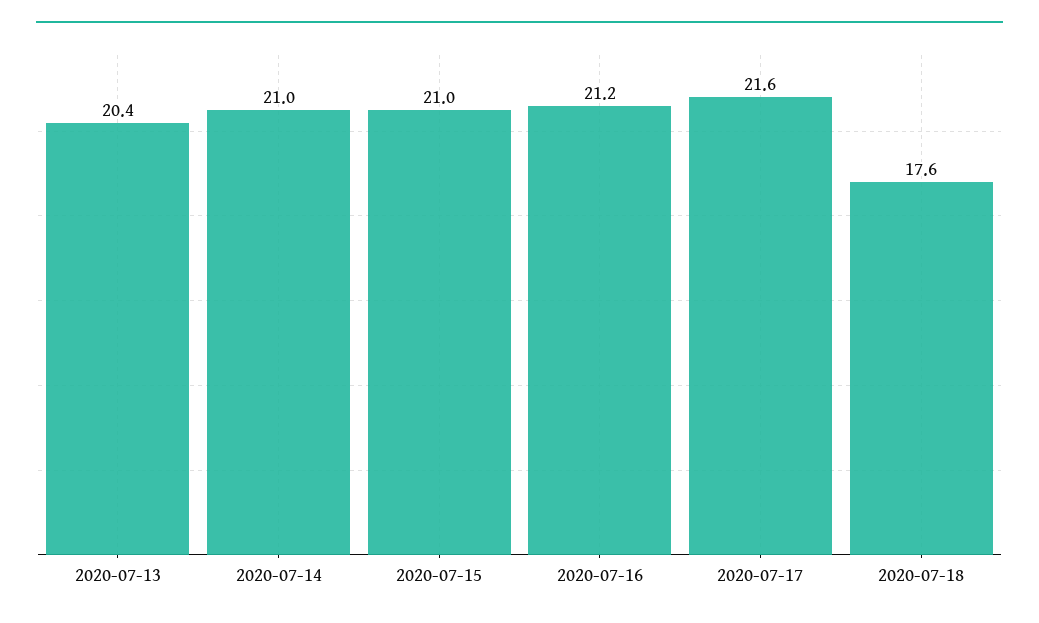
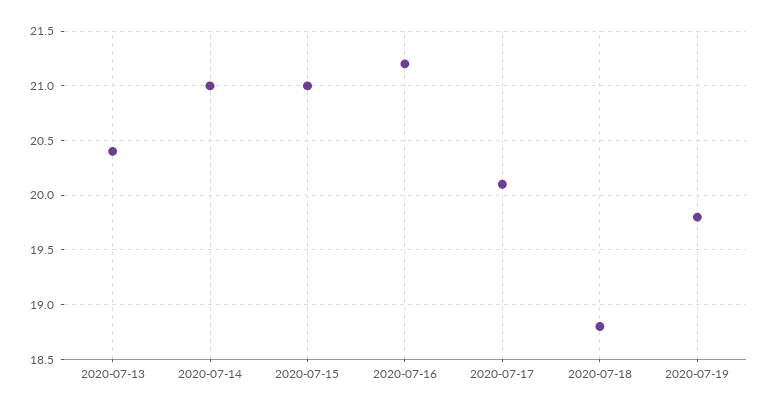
2020-07-17: 21.6 -> 20.1
2020-07-18: 17.6 -> 18.8
2020-07-19: none -> 19.8

